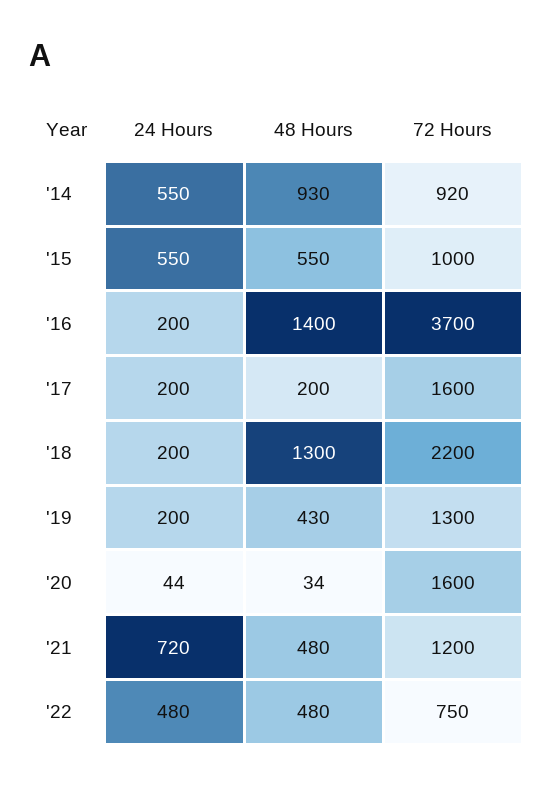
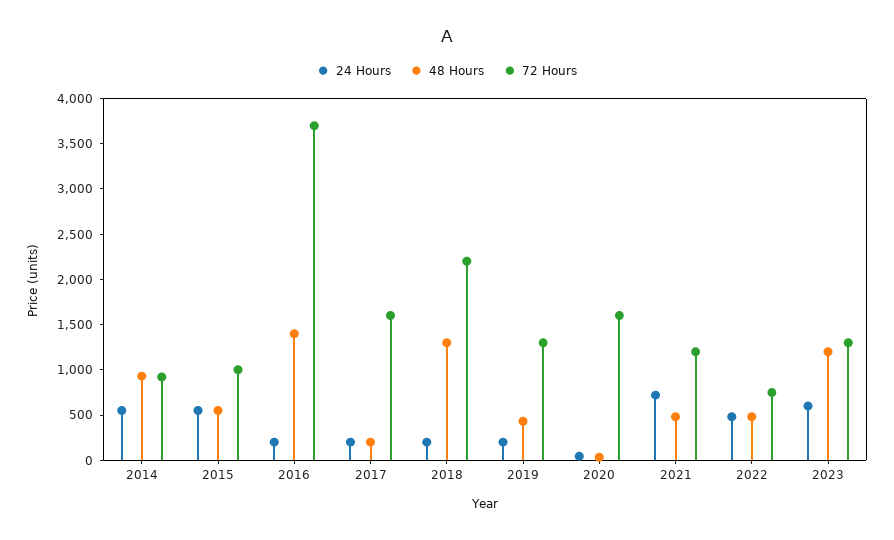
24 Hours, 2023: none -> 600
48 Hours, 2023: none -> 1200
72 Hours, 2023: none -> 1300

